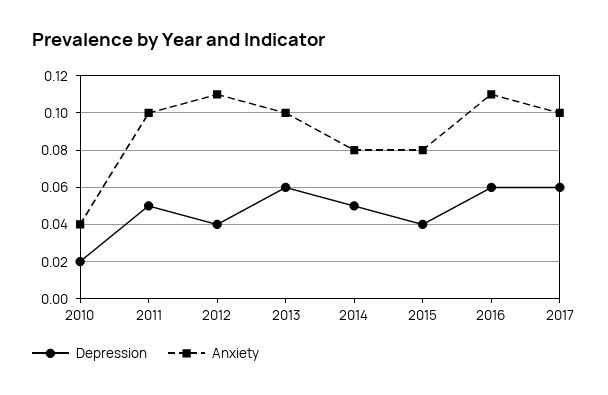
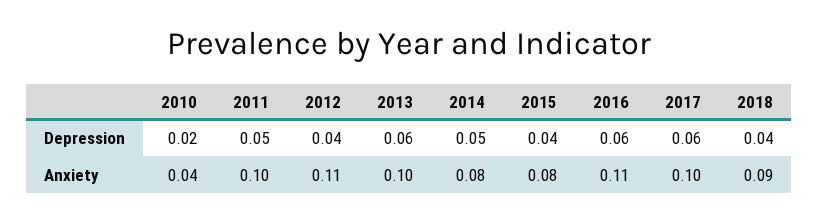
Depression, 2018: none -> 0.04
Anxiety, 2018: none -> 0.09

